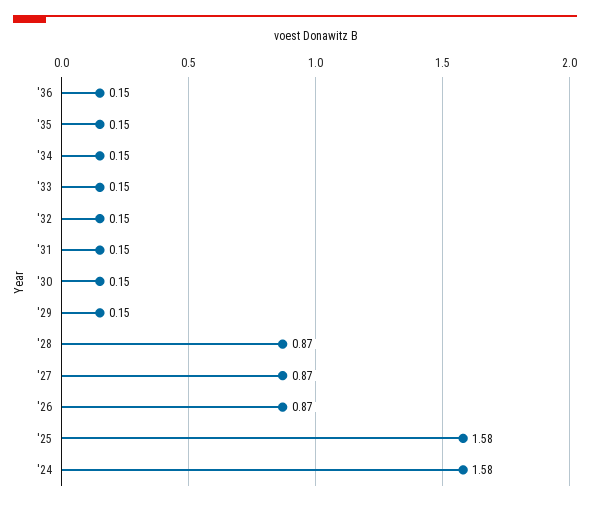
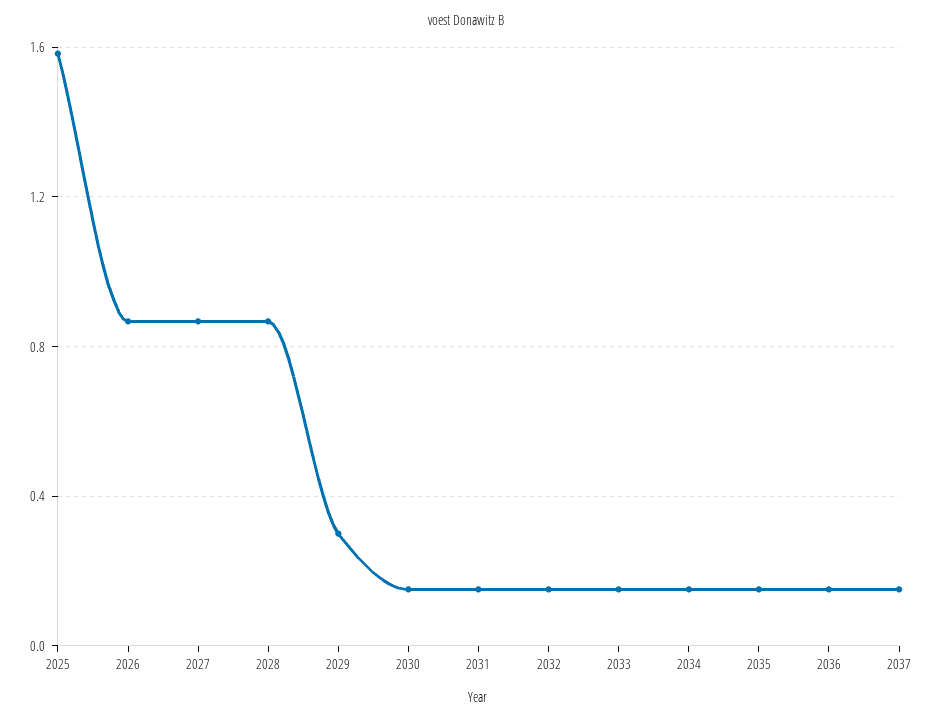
'29: 0.15 -> 0.3
'24: 1.58 -> none
2037: none -> 0.15

